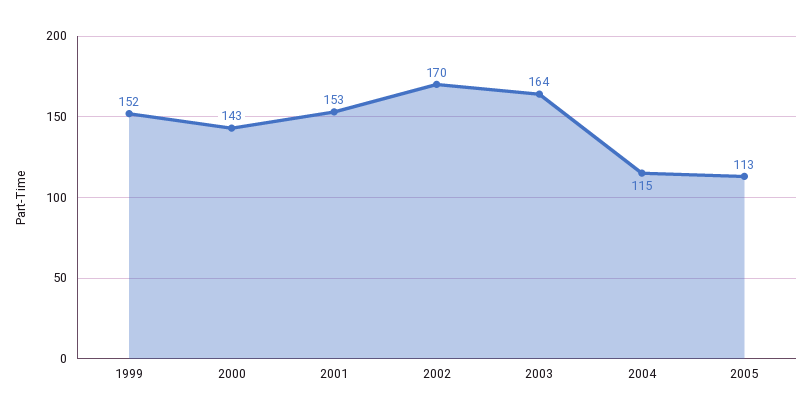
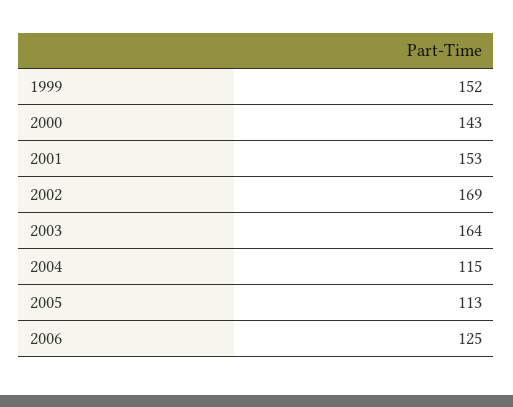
2002: 170 -> 169
2006: none -> 125

